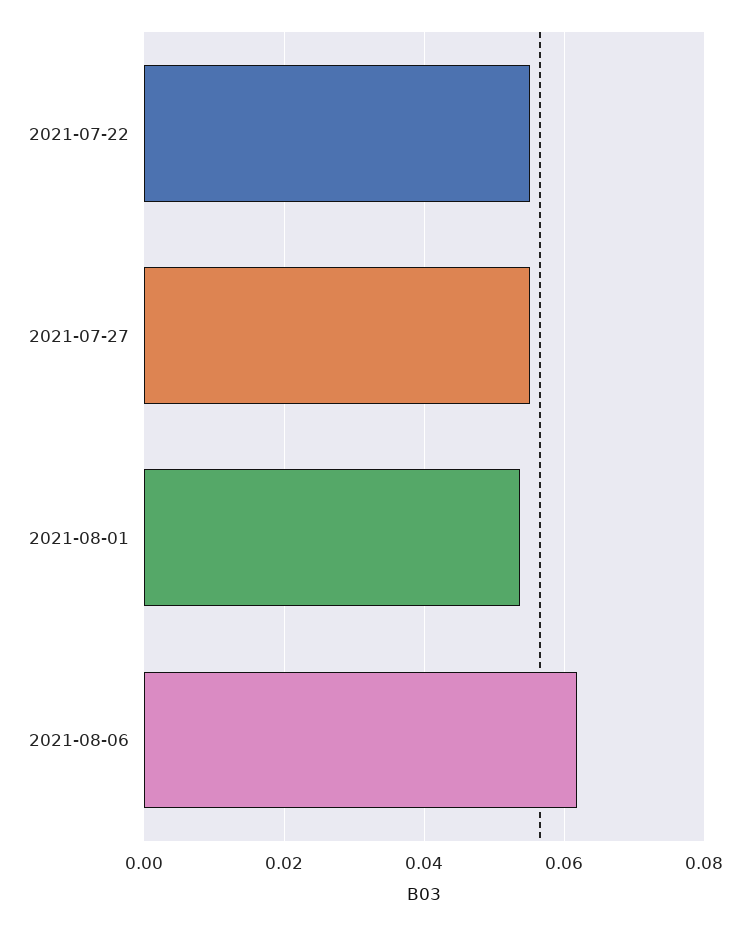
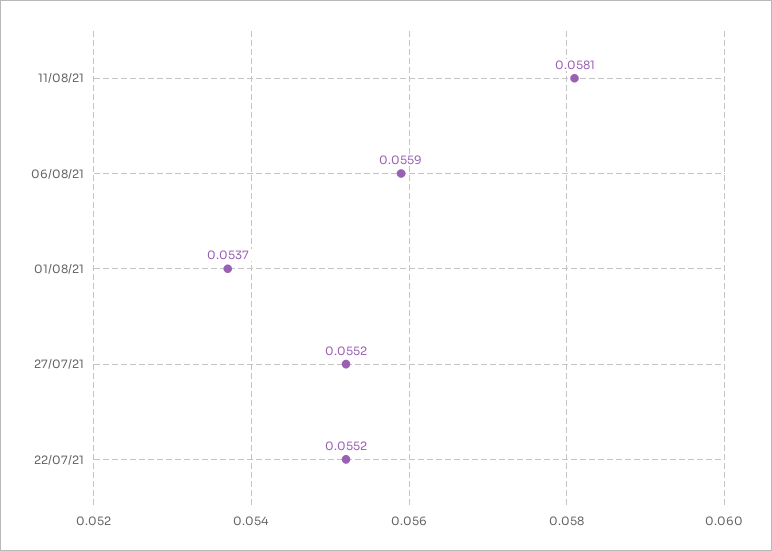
2021-08-06: 0.062 -> 0.0559
11/08/21: none -> 0.0581

